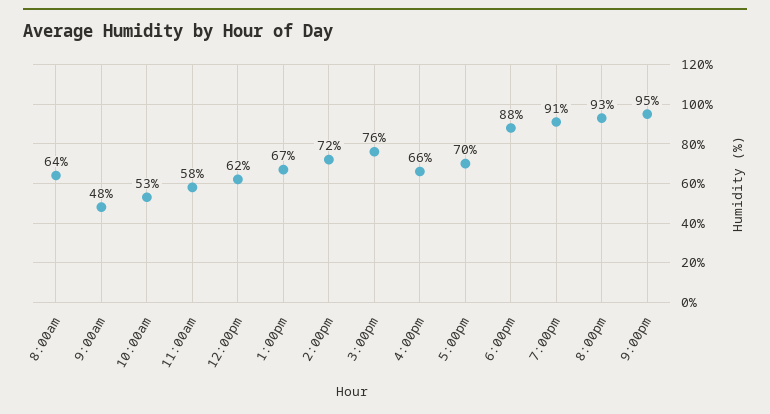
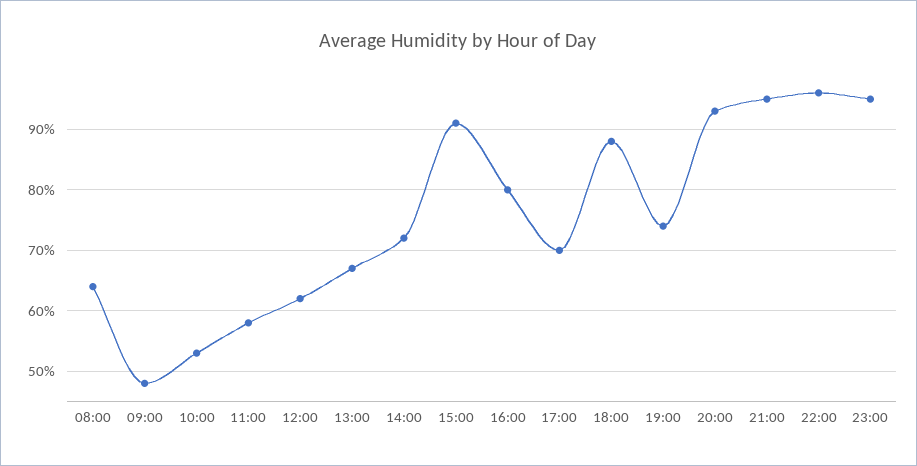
3:00pm: 76 -> 91
4:00pm: 66 -> 80
7:00pm: 91 -> 74
22:00: none -> 96
23:00: none -> 95

